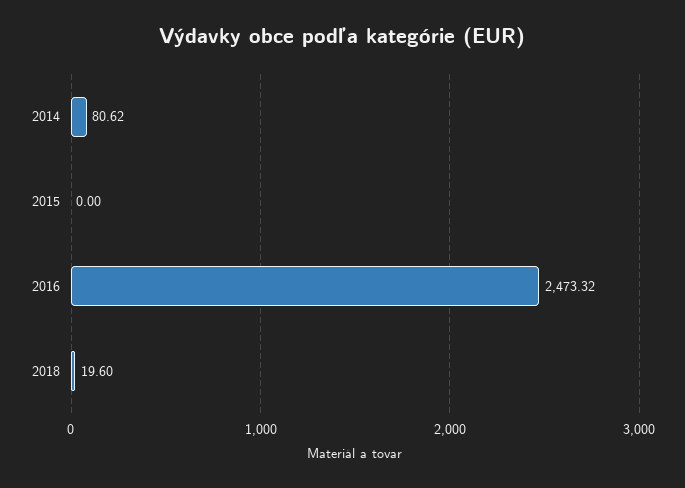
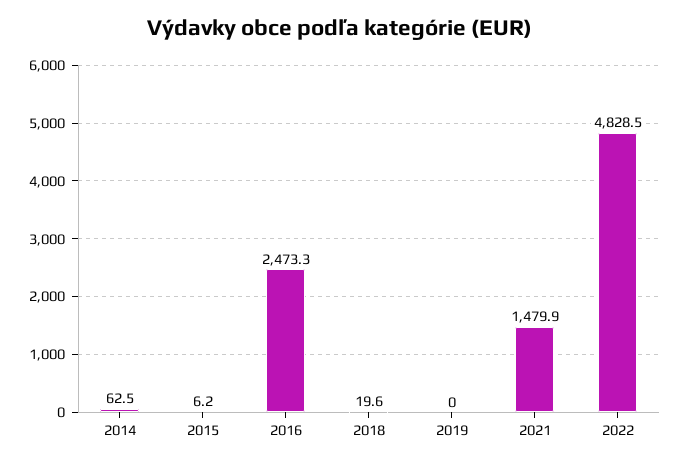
2014: 80.62 -> 62.5
2015: 0 -> 6.2
2019: none -> 0
2021: none -> 1479.9
2022: none -> 4828.5

